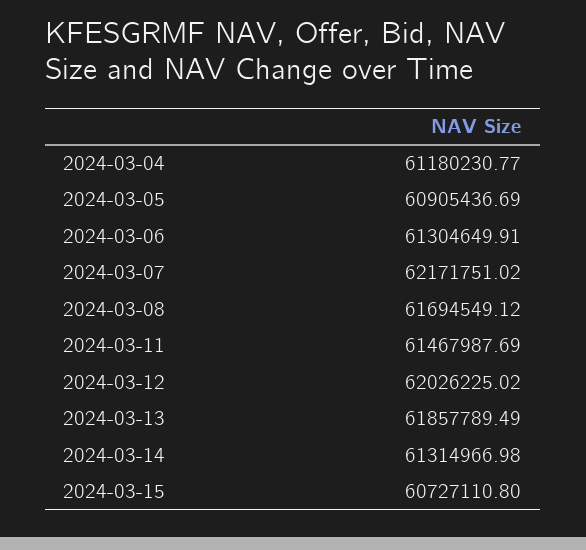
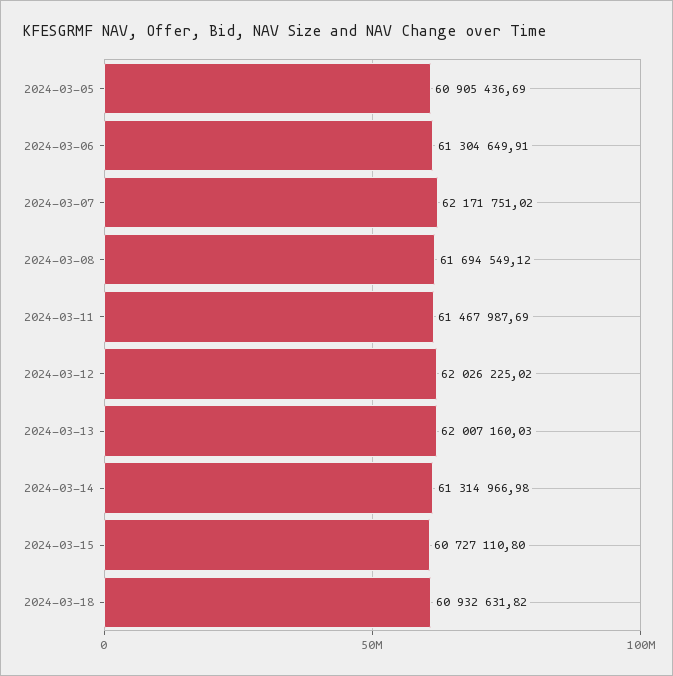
2024-03-04: 61180230.77 -> none
2024-03-13: 61857789.49 -> 62007160.03
2024-03-18: none -> 60932631.82

